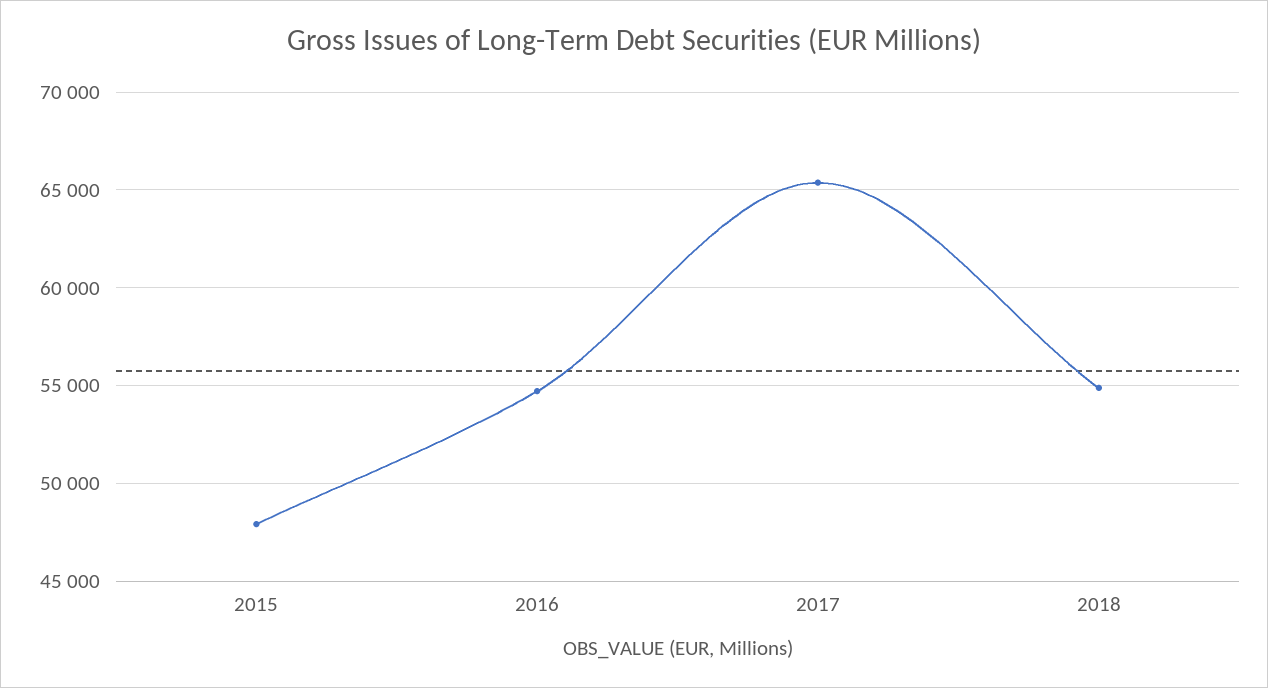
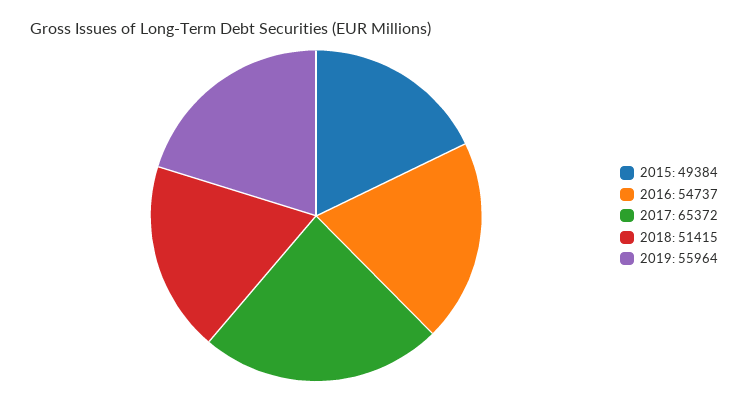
2015: 48000 -> 49384
2018: 55000 -> 51415
2019: none -> 55964

